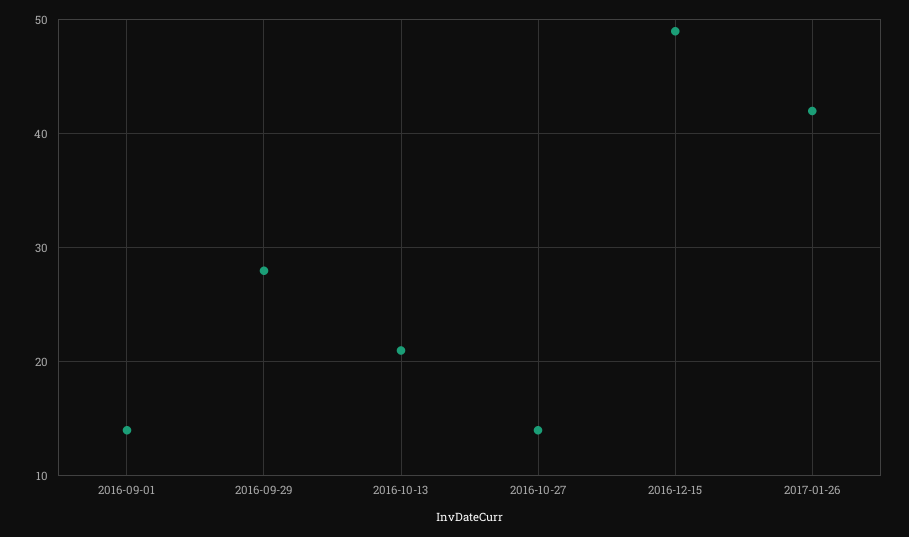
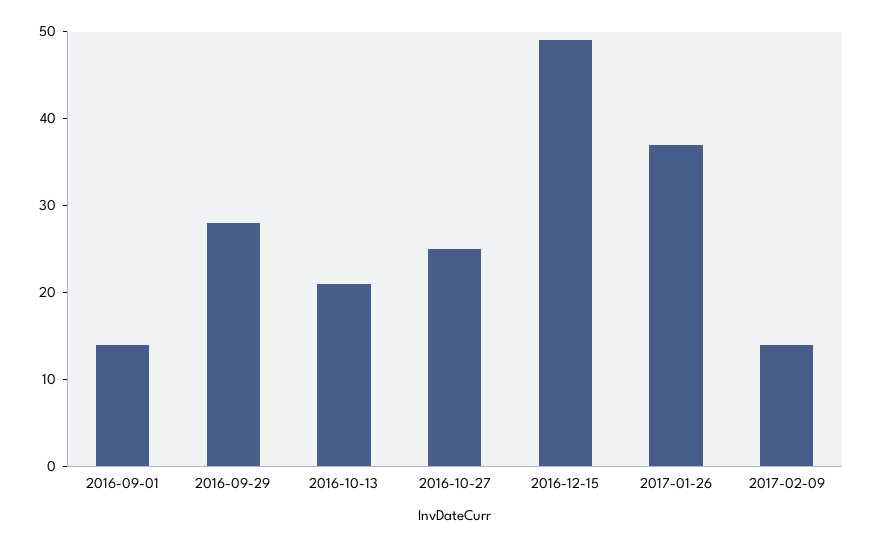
2016-10-27: 14 -> 25
2017-01-26: 42 -> 37
2017-02-09: none -> 14

